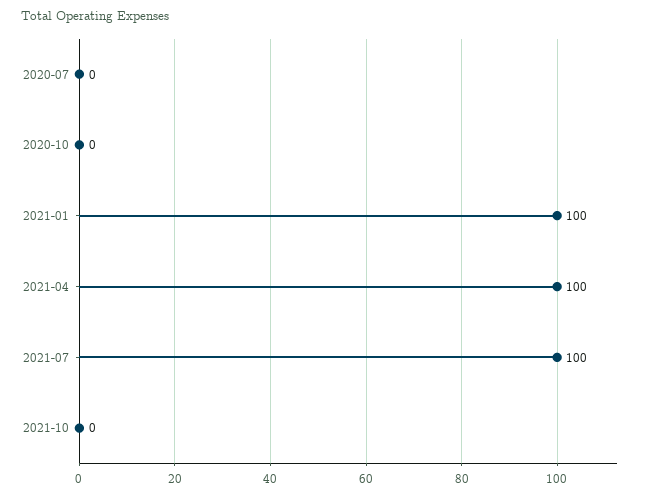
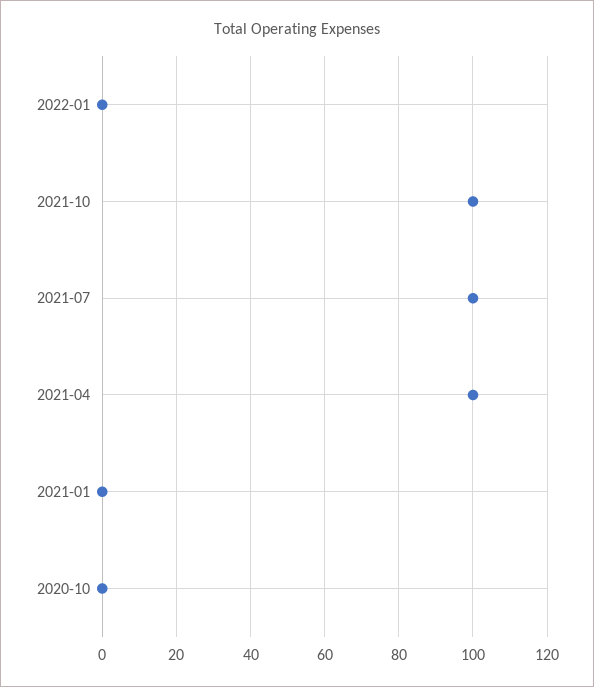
2020-07: 0 -> none
2021-01: 100 -> 0
2021-10: 0 -> 100
2022-01: none -> 0

